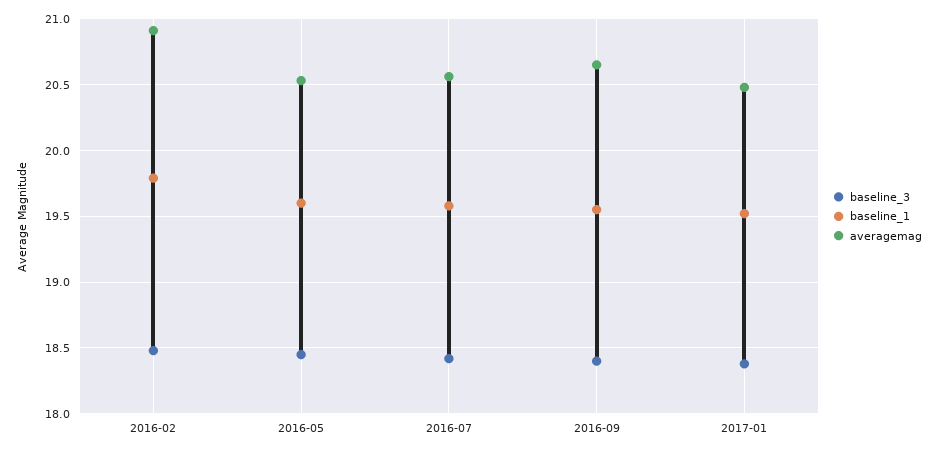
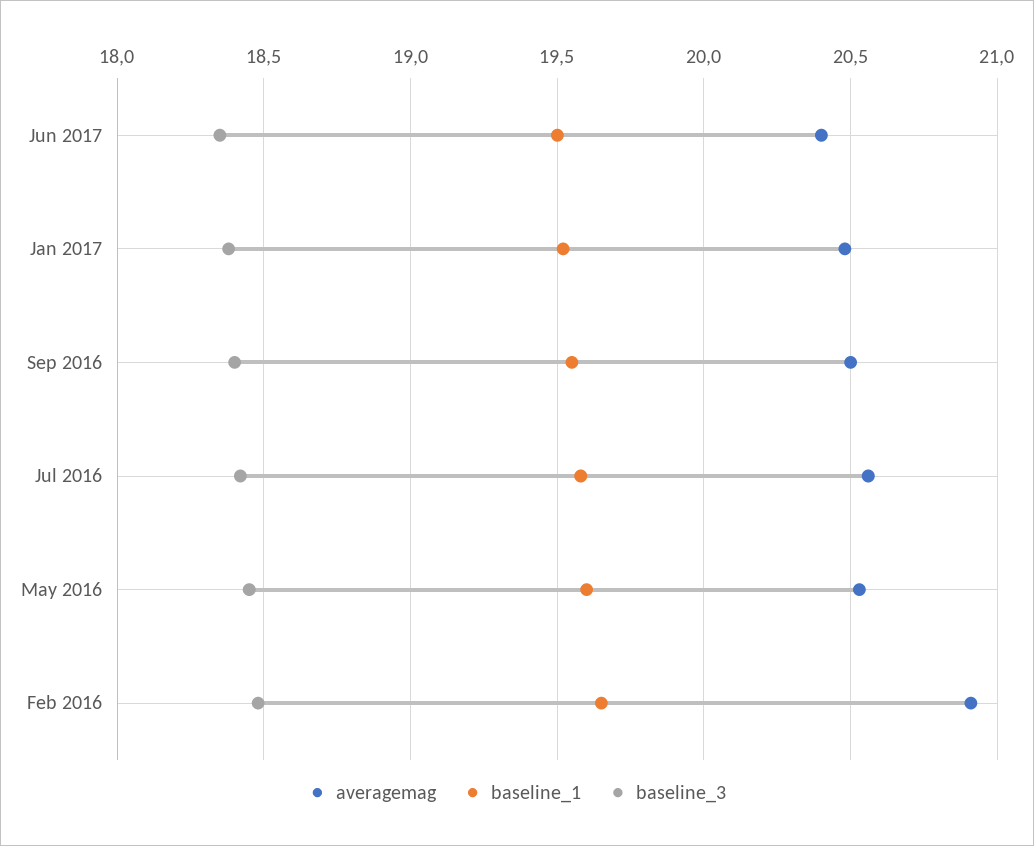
baseline_1, 2016-02: 19.8 -> 19.65
averagemag, 2016-09: 20.65 -> 20.5
averagemag, Jun 2017: none -> 20.4
baseline_1, Jun 2017: none -> 19.5
baseline_3, Jun 2017: none -> 18.35

